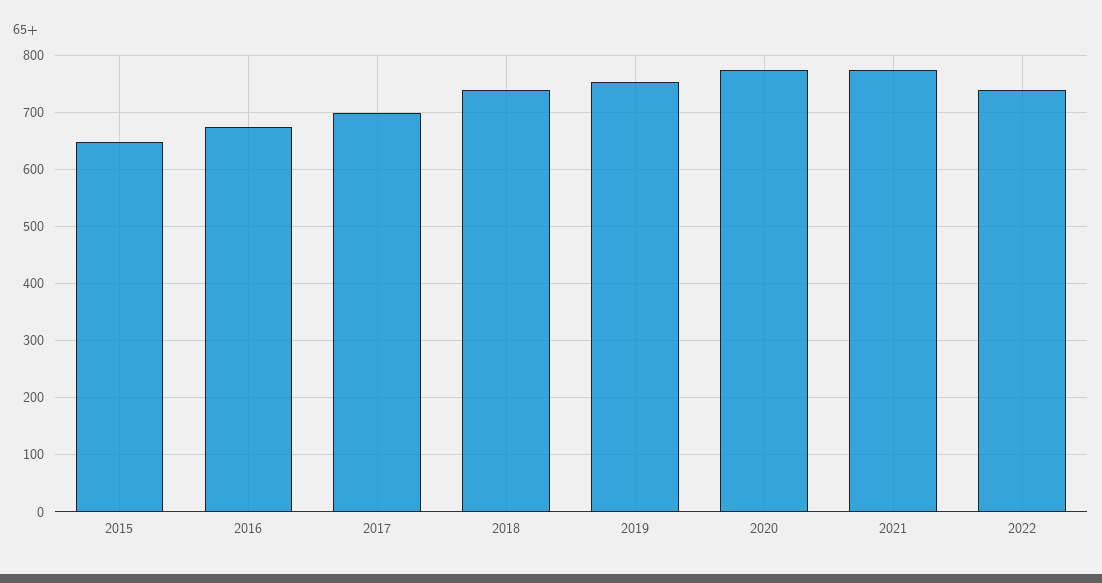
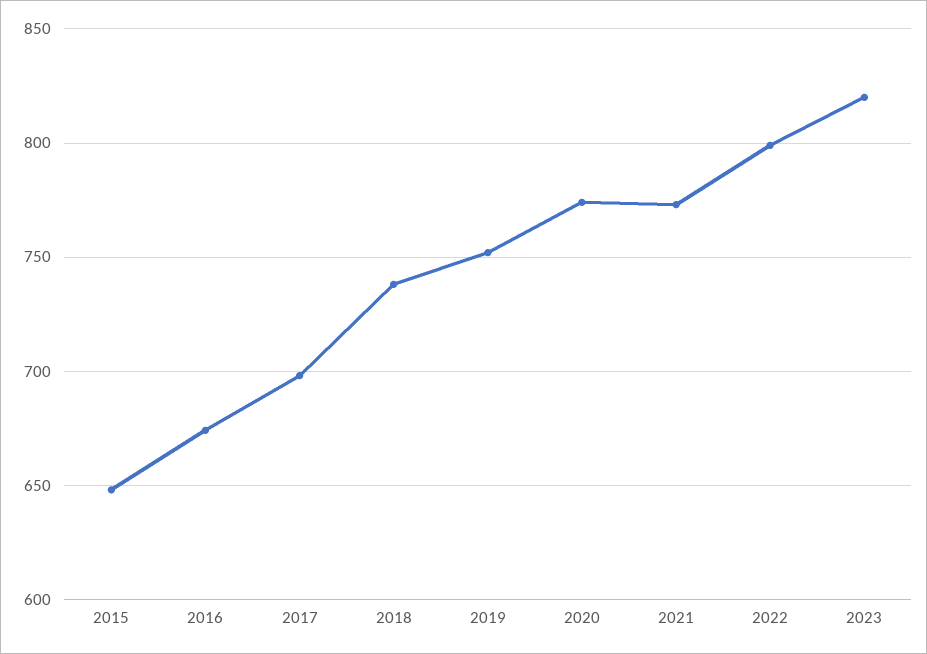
2022: 740 -> 800
2023: none -> 820

